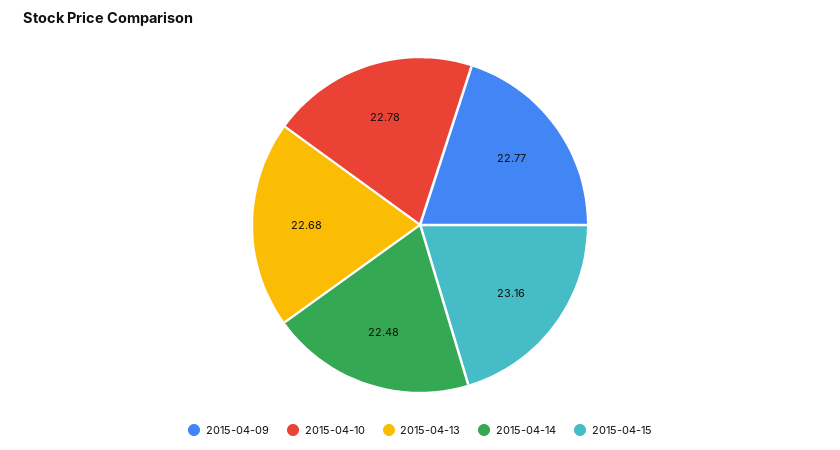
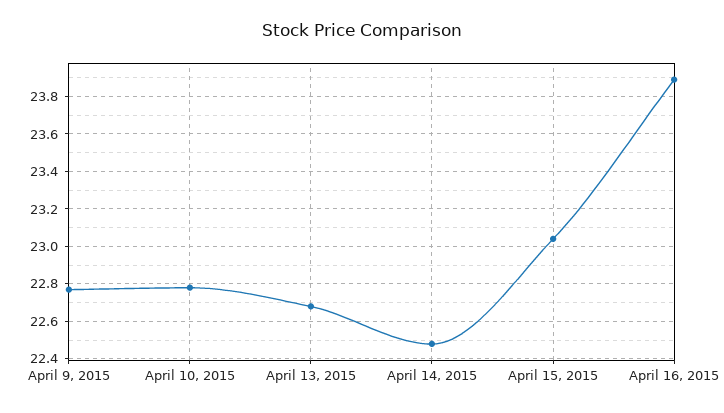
2015-04-15: 23.16 -> 23.05
April 16, 2015: none -> 23.9

